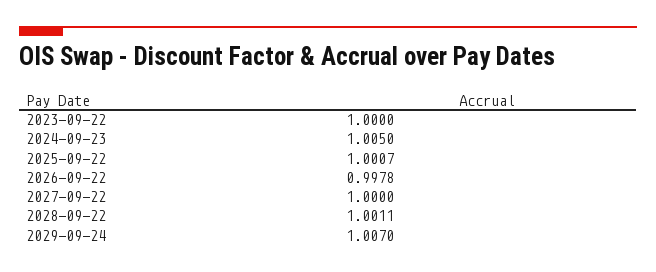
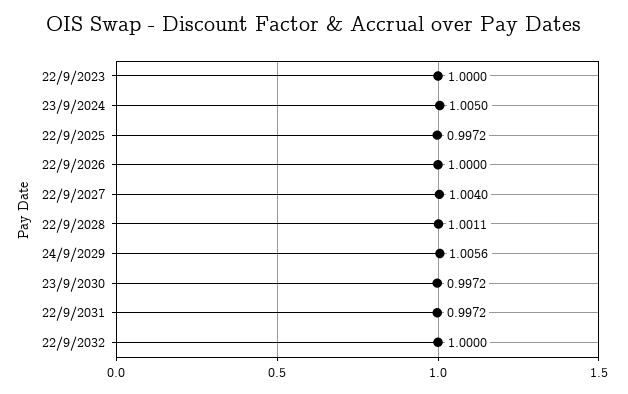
2025-09-22: 1.0007 -> 0.9972
2026-09-22: 0.9978 -> 1
2027-09-22: 1 -> 1.004
2029-09-24: 1.007 -> 1.0056
23/9/2030: none -> 0.9972
22/9/2031: none -> 0.9972
22/9/2032: none -> 1

